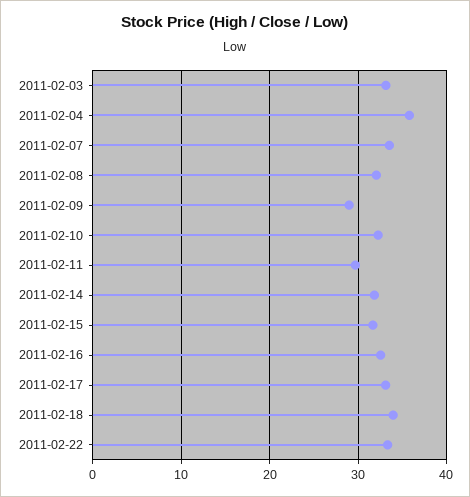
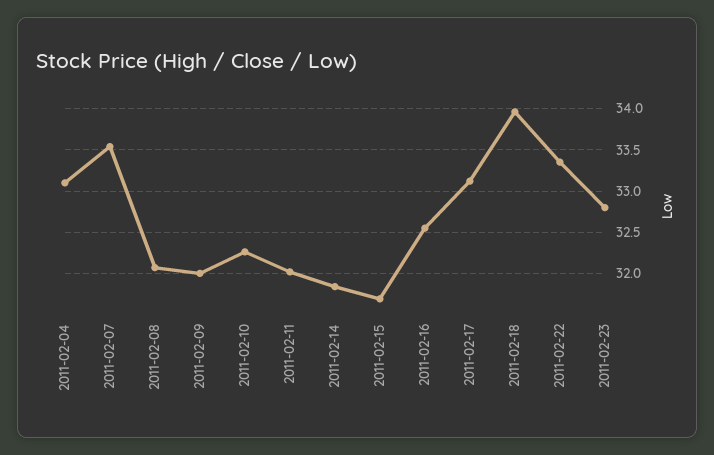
2011-02-03: 33 -> none
2011-02-04: 36 -> 33.1
2011-02-09: 29 -> 32
2011-02-11: 30 -> 32
2011-02-23: none -> 32.8

